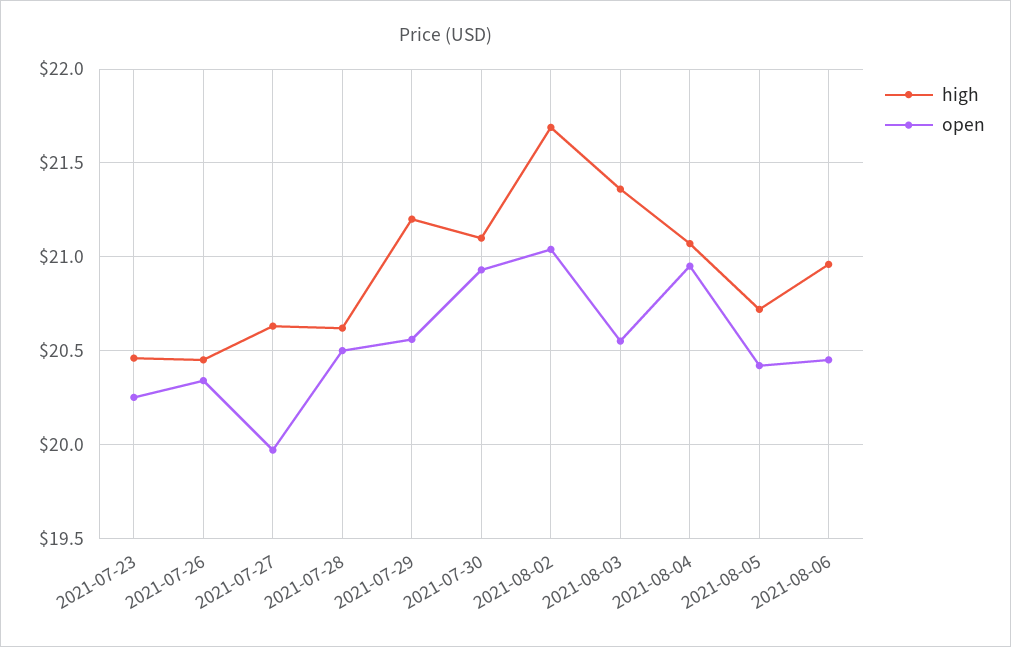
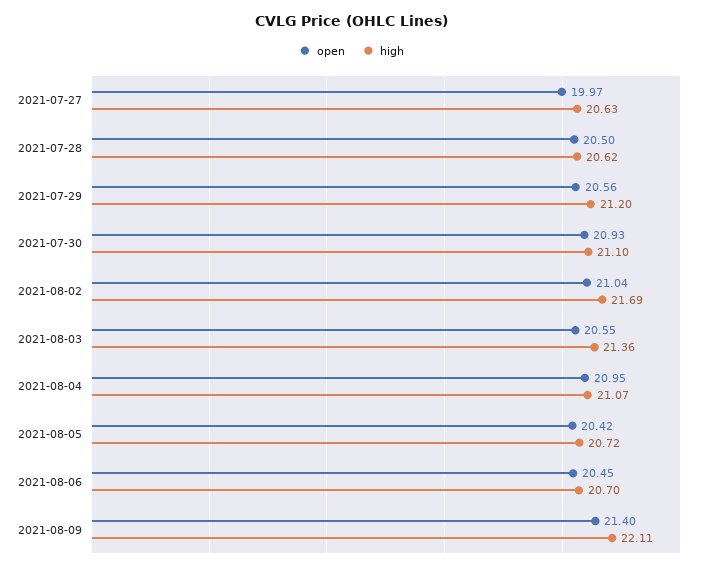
high, 2021-07-23: 20.45 -> none
open, 2021-07-23: 20.25 -> none
high, 2021-07-26: 20.45 -> none
open, 2021-07-26: 20.35 -> none
high, 2021-08-06: 20.95 -> 20.7
open, 2021-08-09: none -> 21.4
high, 2021-08-09: none -> 22.11

